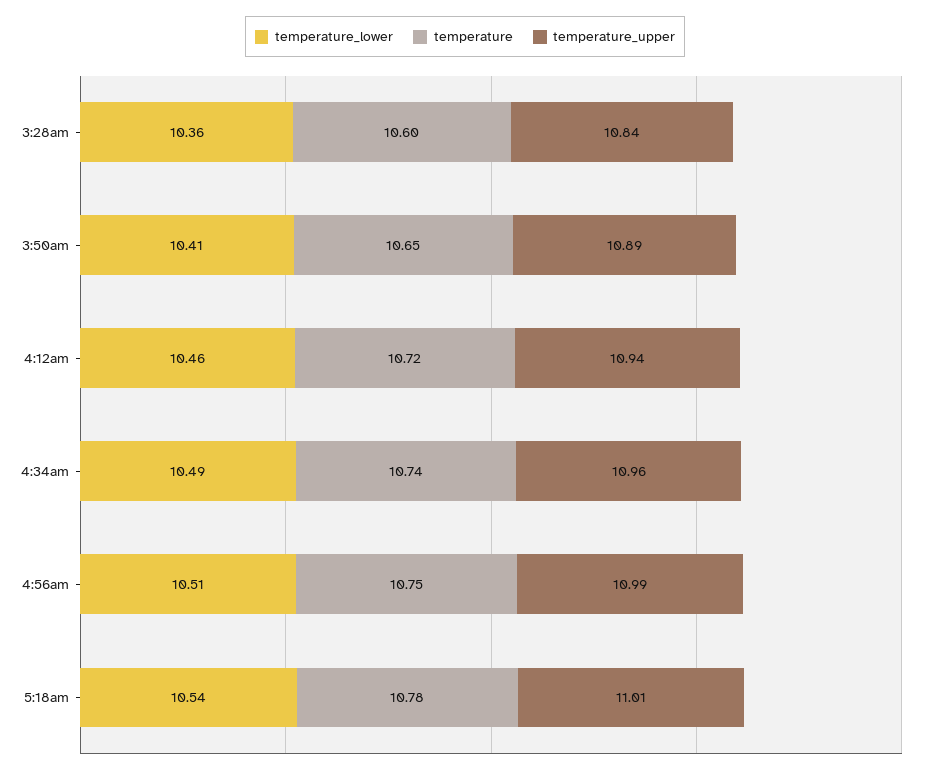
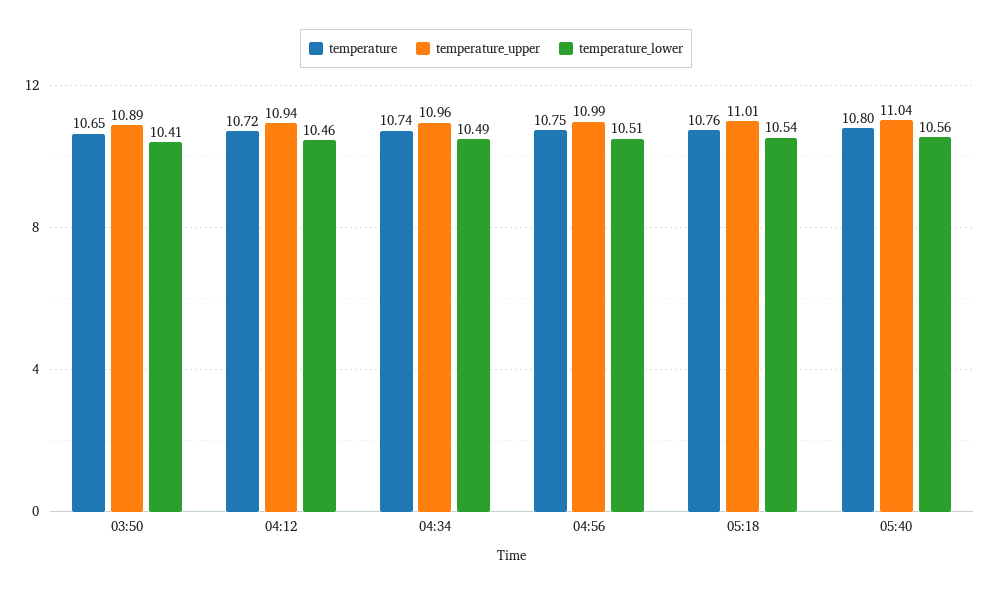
temperature_lower, 3:28am: 10.36 -> none
temperature, 3:28am: 10.6 -> none
temperature_upper, 3:28am: 10.84 -> none
temperature, 5:18am: 10.78 -> 10.76
temperature, 05:40: none -> 10.8
temperature_upper, 05:40: none -> 11.04
temperature_lower, 05:40: none -> 10.56

